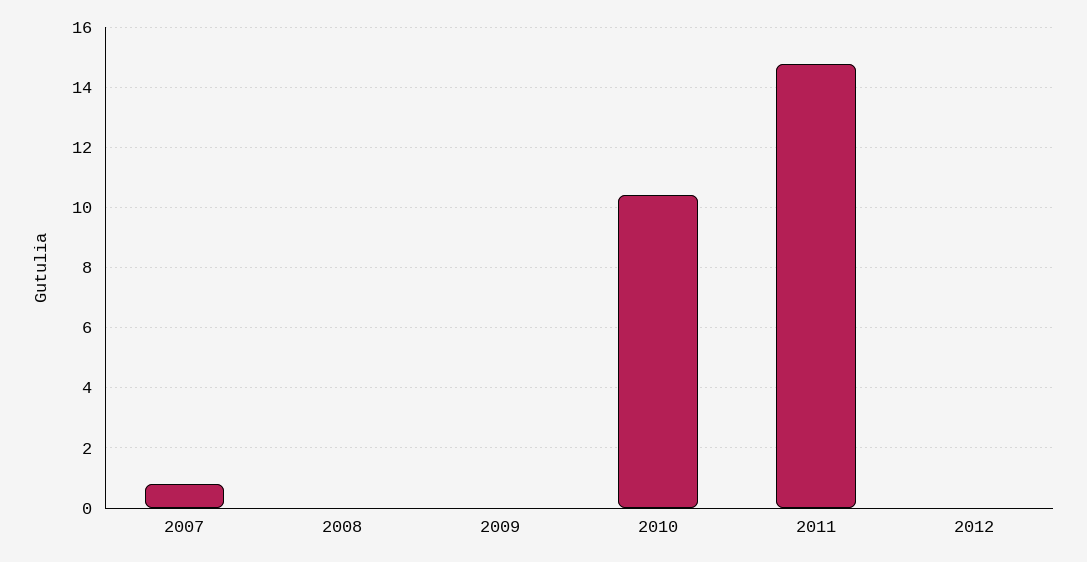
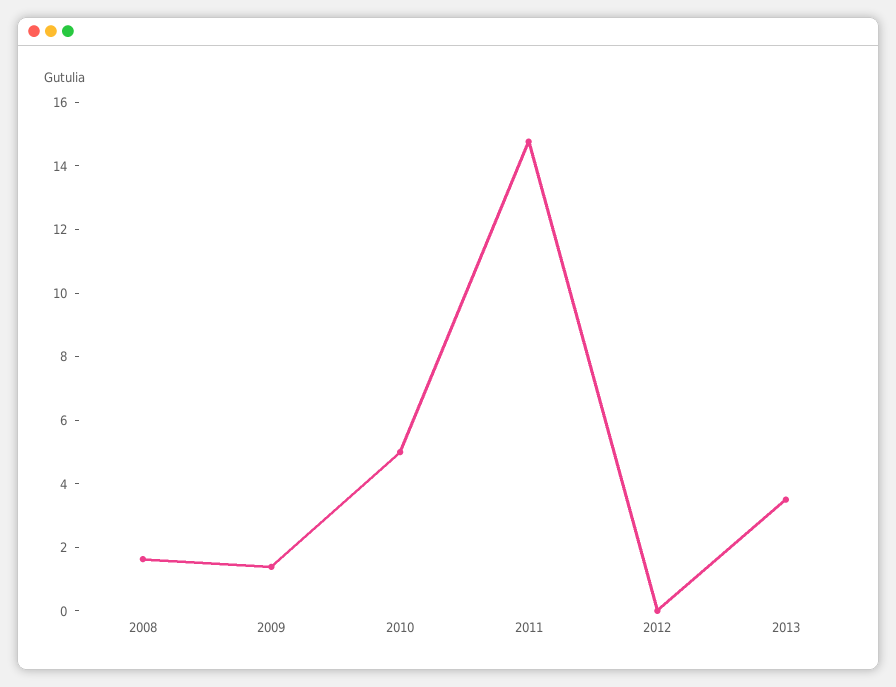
2007: 0.8 -> none
2008: 0 -> 1.5
2009: 0 -> 1.5
2010: 10.4 -> 5
2013: none -> 3.5

